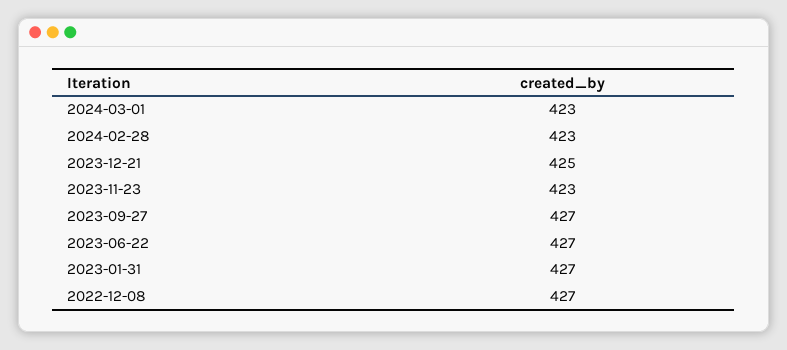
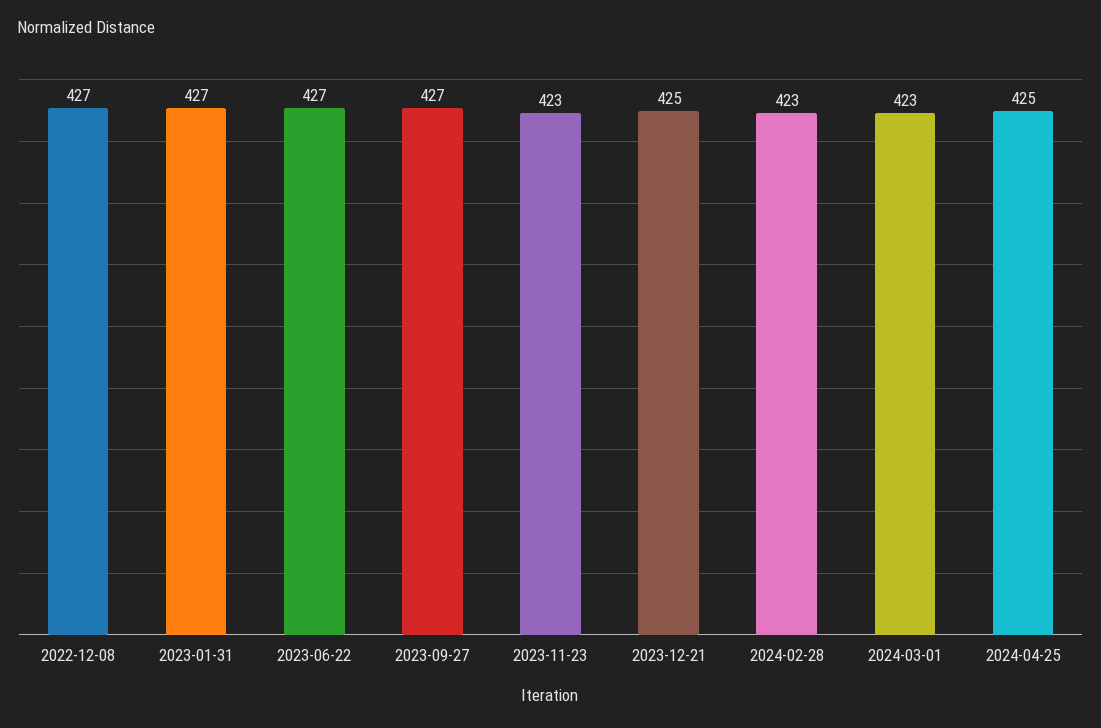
2024-04-25: none -> 425

